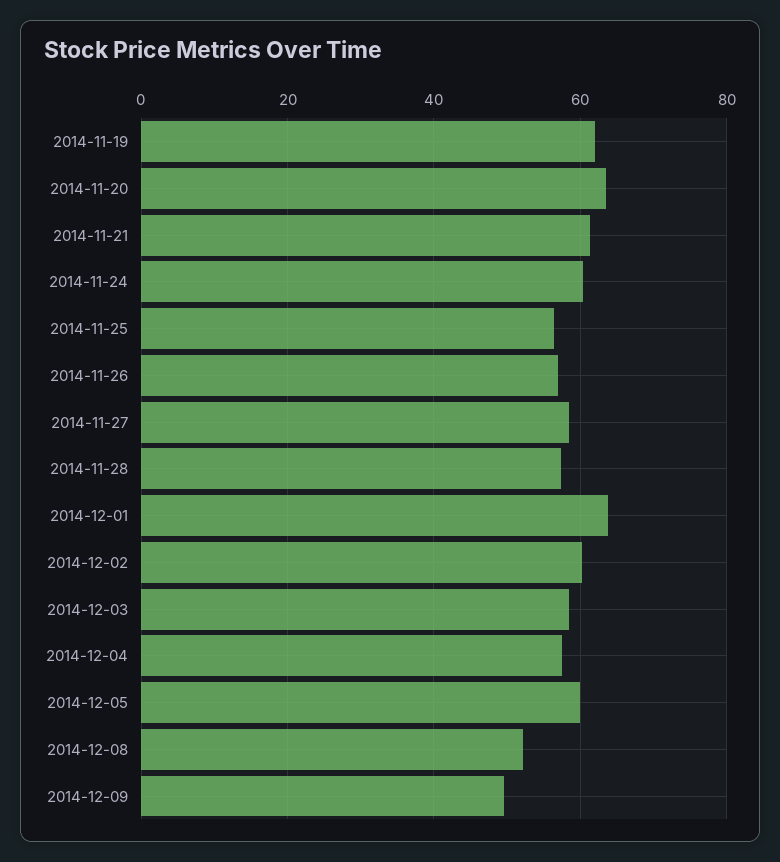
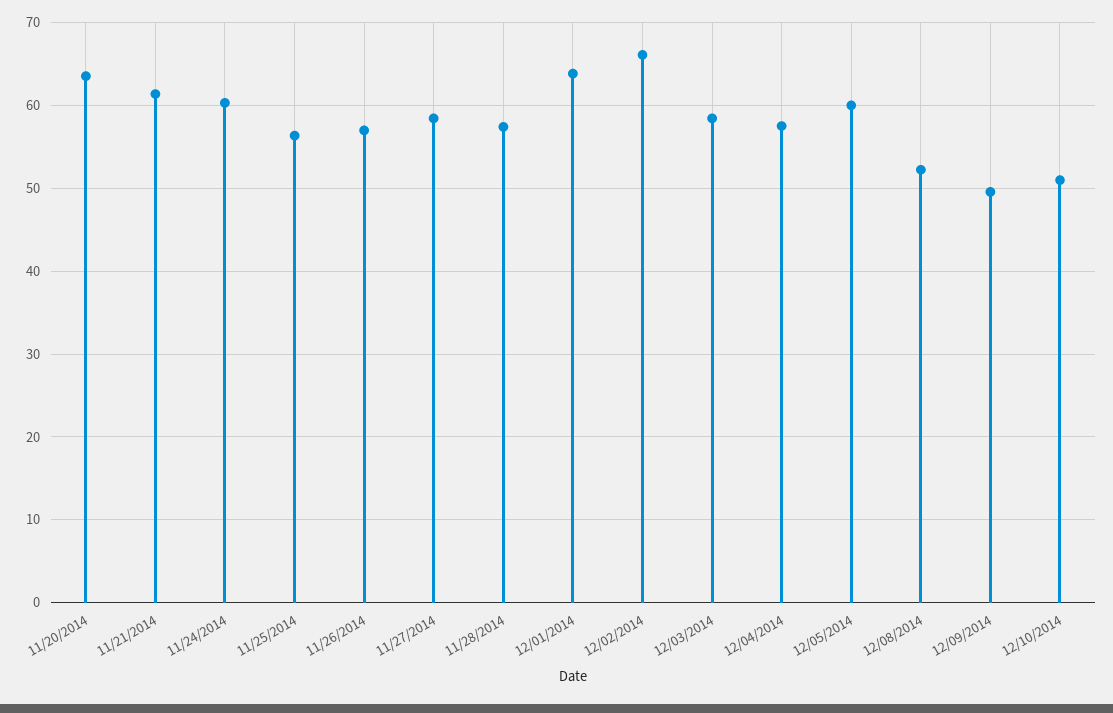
2014-11-19: 62 -> none
2014-12-02: 60 -> 66
12/10/2014: none -> 51

